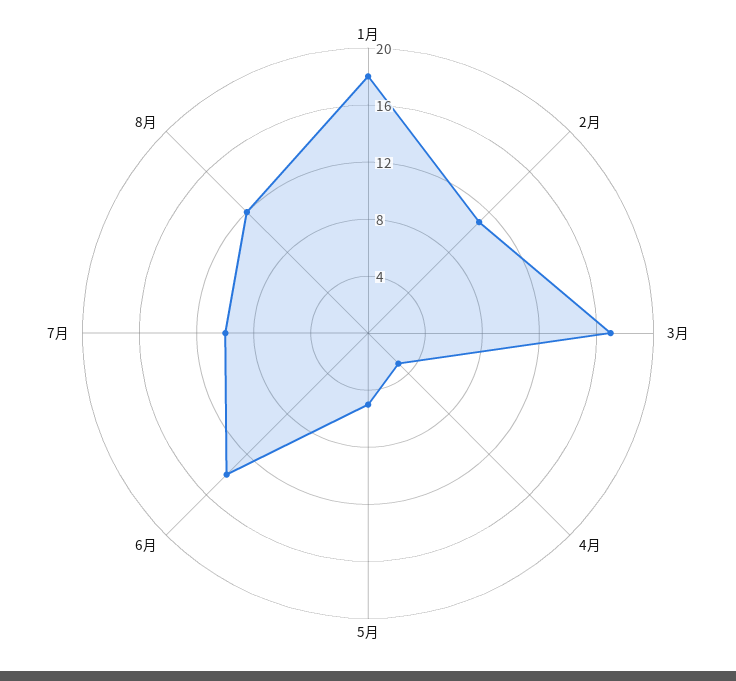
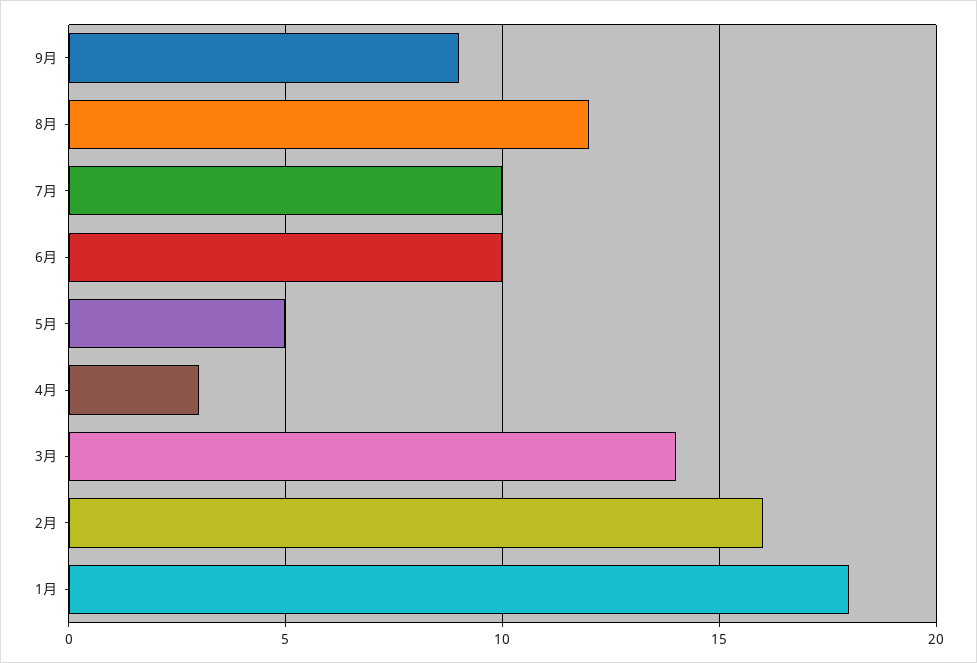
2月: 11 -> 16
3月: 17 -> 14
6月: 14 -> 10
9月: none -> 9

